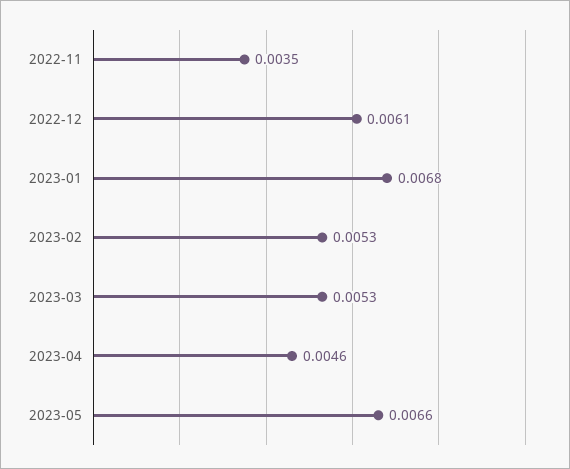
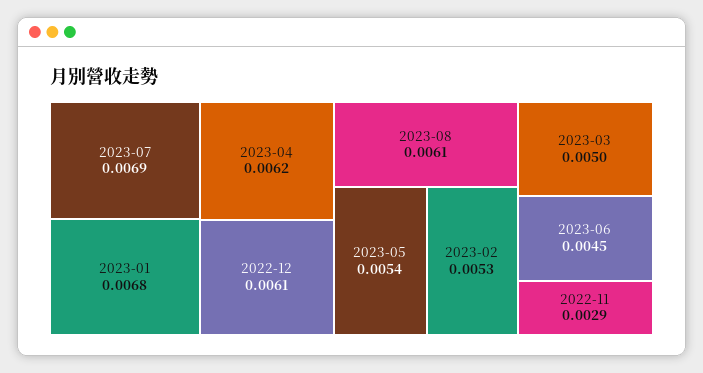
2022-11: 0.0035 -> 0.0029
2023-03: 0.0053 -> 0.005
2023-04: 0.0046 -> 0.0062
2023-05: 0.0066 -> 0.0054
2023-07: none -> 0.0069
2023-08: none -> 0.0061
2023-06: none -> 0.0045

